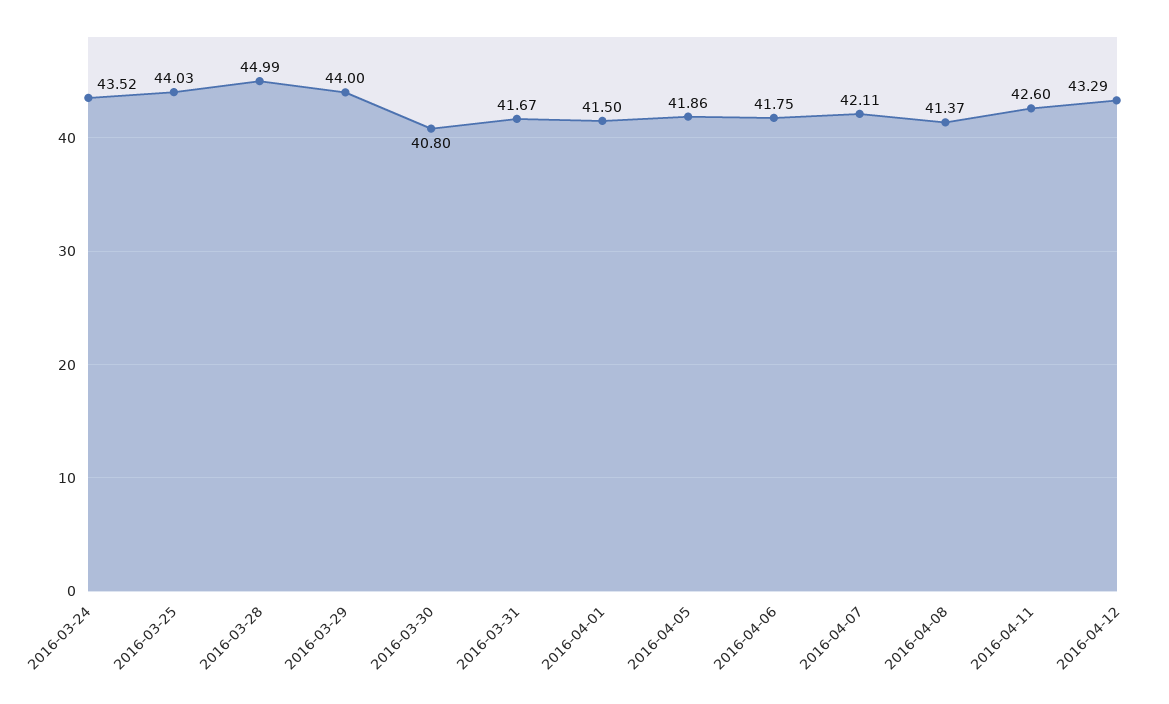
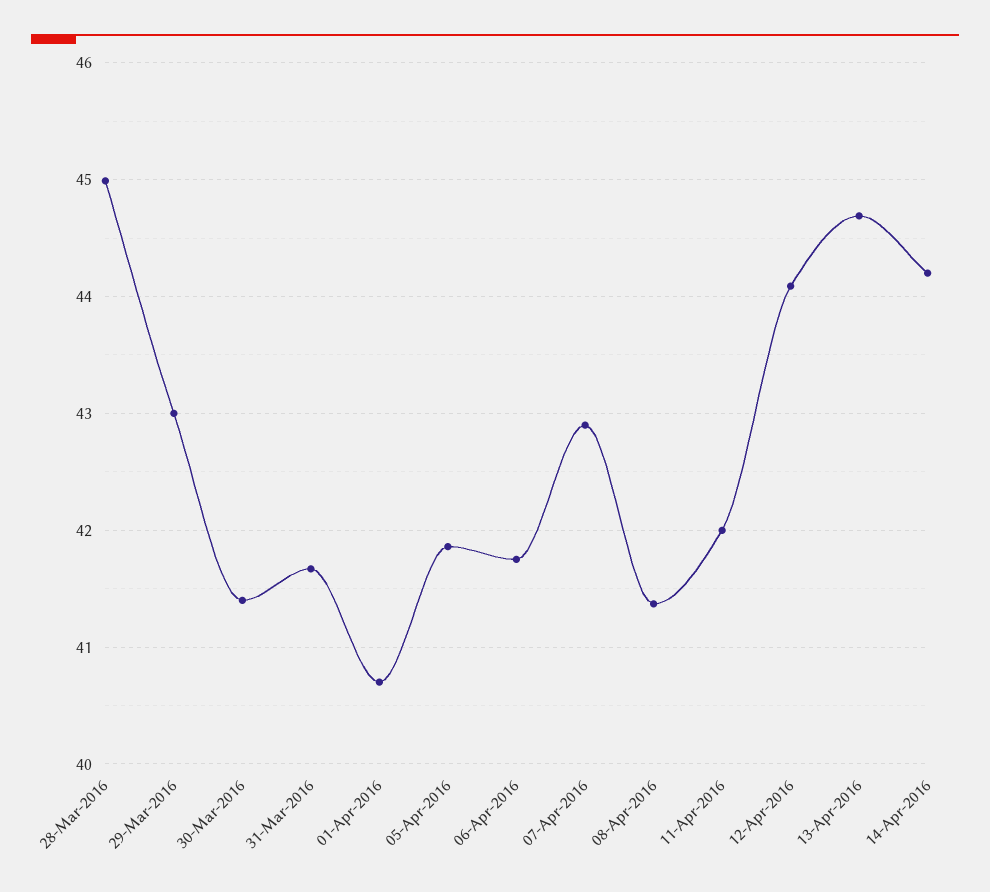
2016-03-24: 43.52 -> none
2016-03-25: 44.03 -> none
2016-03-29: 44 -> 43
2016-03-30: 40.8 -> 41.4
2016-04-01: 41.5 -> 40.7
2016-04-07: 42.11 -> 42.9
2016-04-11: 42.6 -> 42
2016-04-12: 43.29 -> 44.1
13-Apr-2016: none -> 44.7
14-Apr-2016: none -> 44.2

